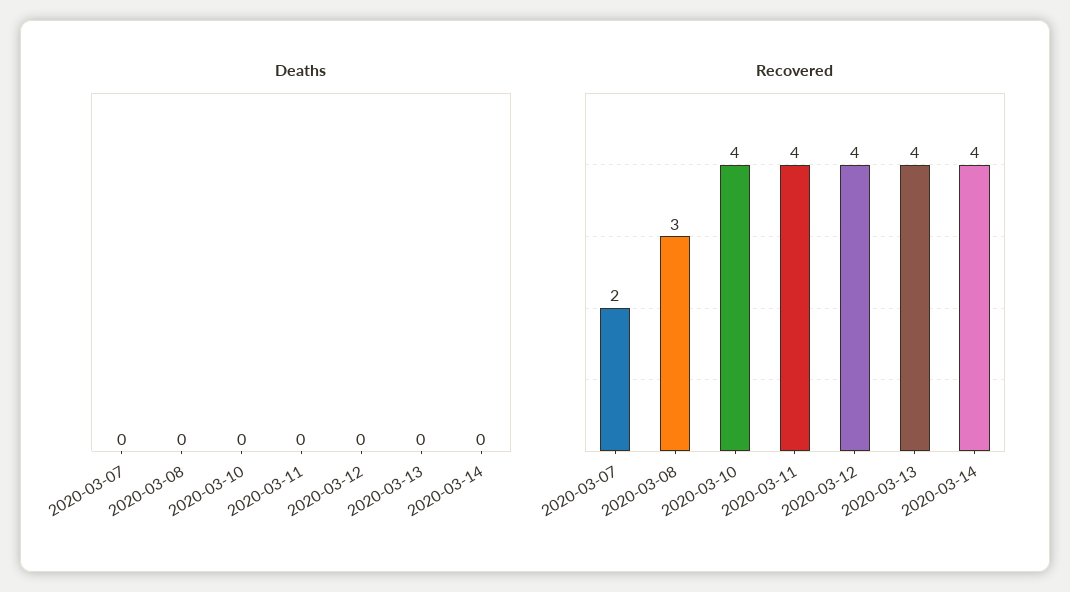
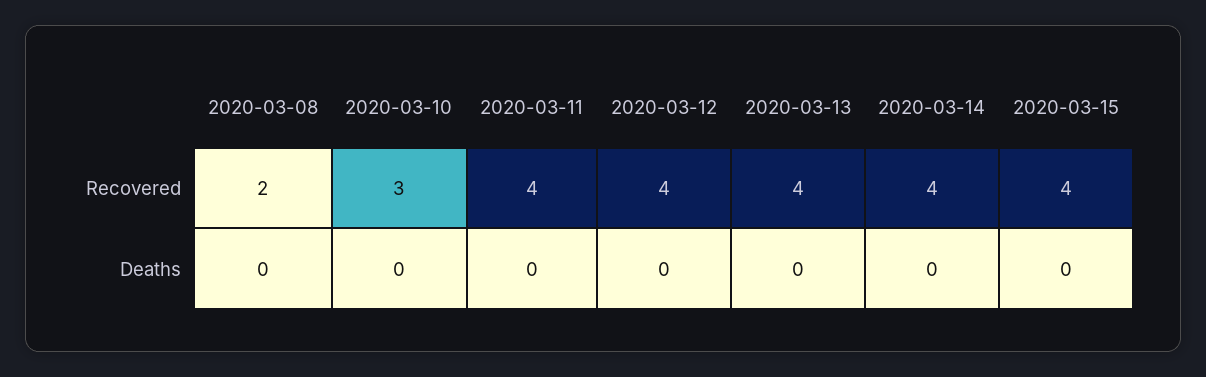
Deaths, 2020-03-07: 0 -> none
Recovered, 2020-03-07: 2 -> none
Recovered, 2020-03-08: 3 -> 2
Recovered, 2020-03-10: 4 -> 3
Recovered, 2020-03-15: none -> 4
Deaths, 2020-03-15: none -> 0

